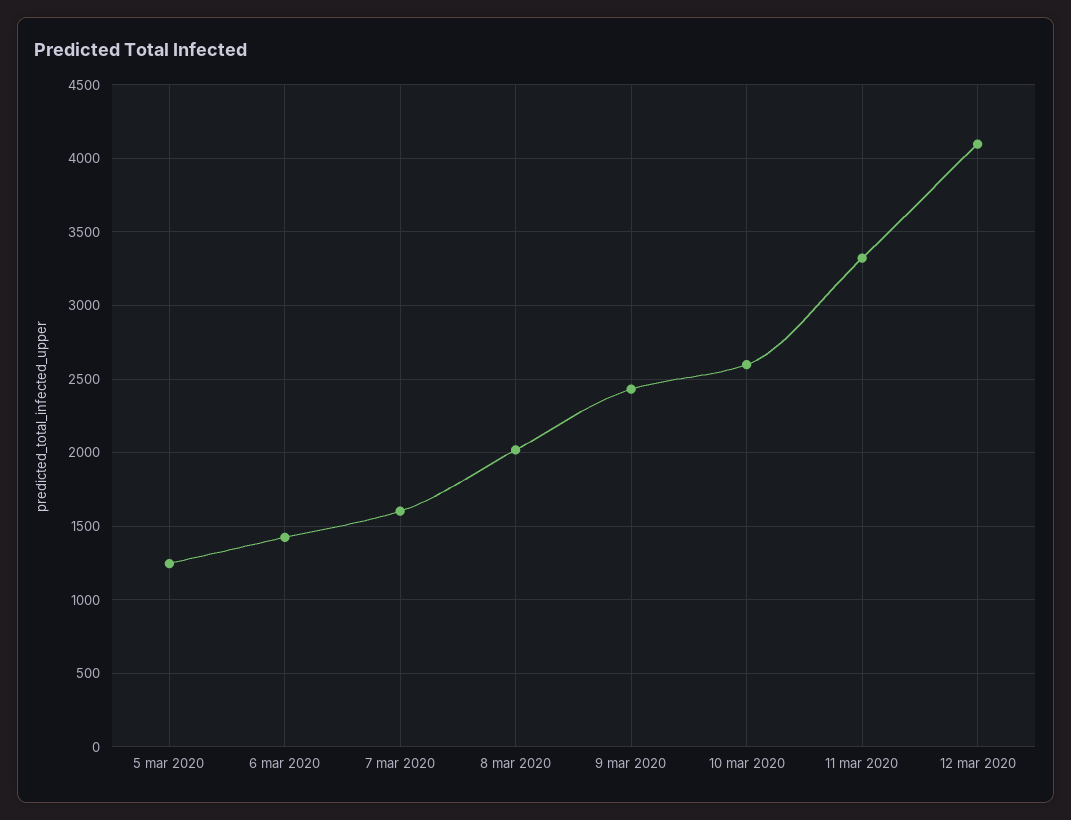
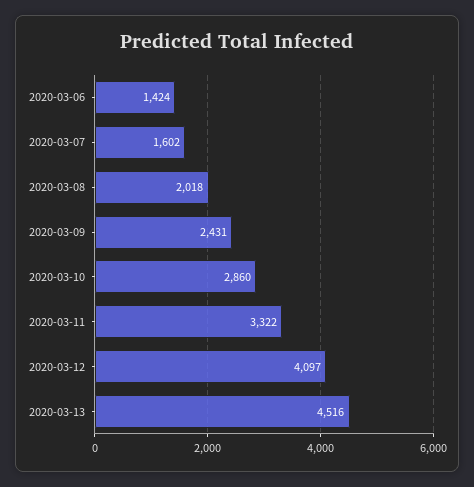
5 mar 2020: 1250 -> none
10 mar 2020: 2600 -> 2860
2020-03-13: none -> 4516

